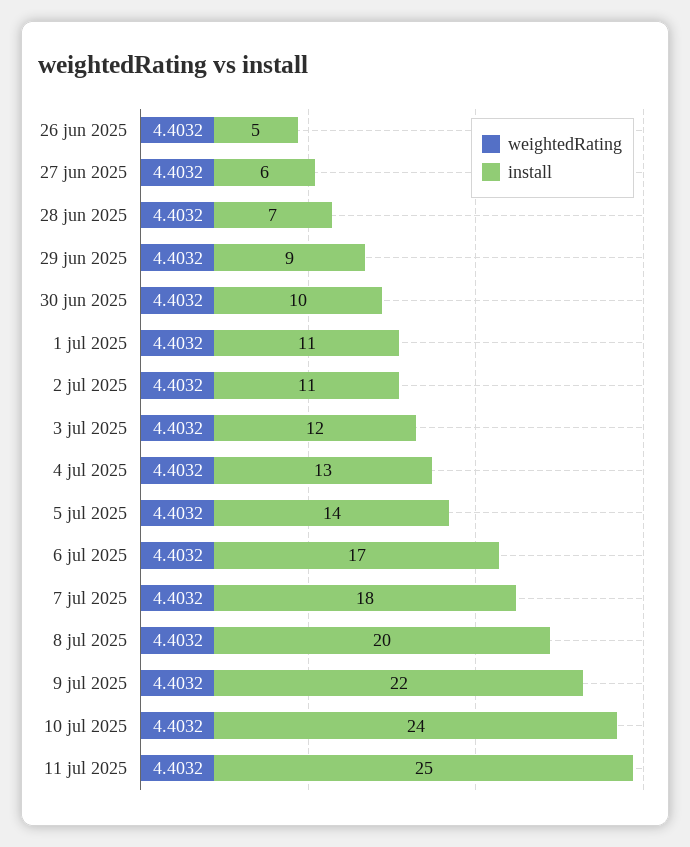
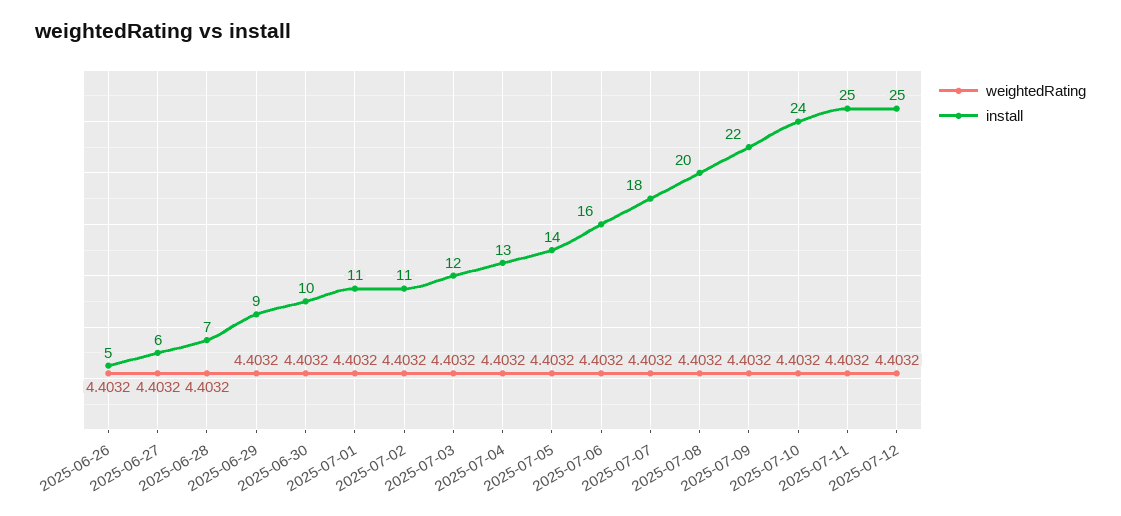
install, 6 jul 2025: 17 -> 16
weightedRating, 2025-07-12: none -> 4.4032
install, 2025-07-12: none -> 25

